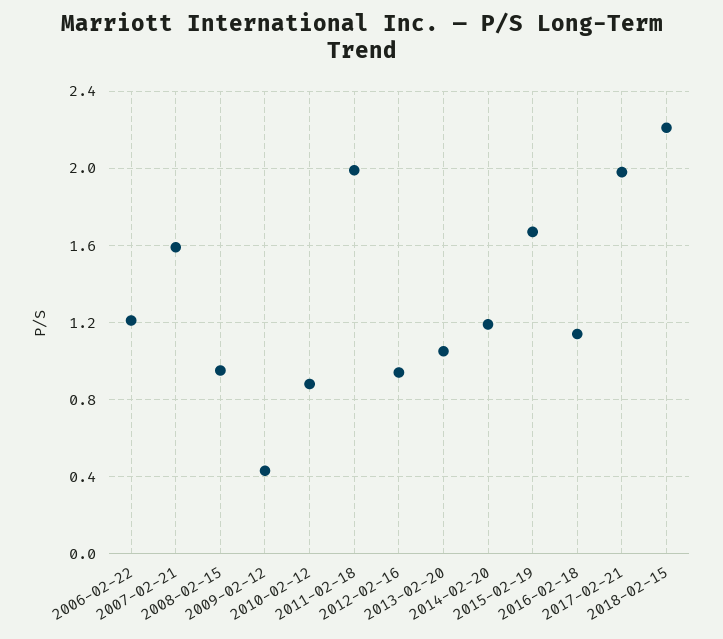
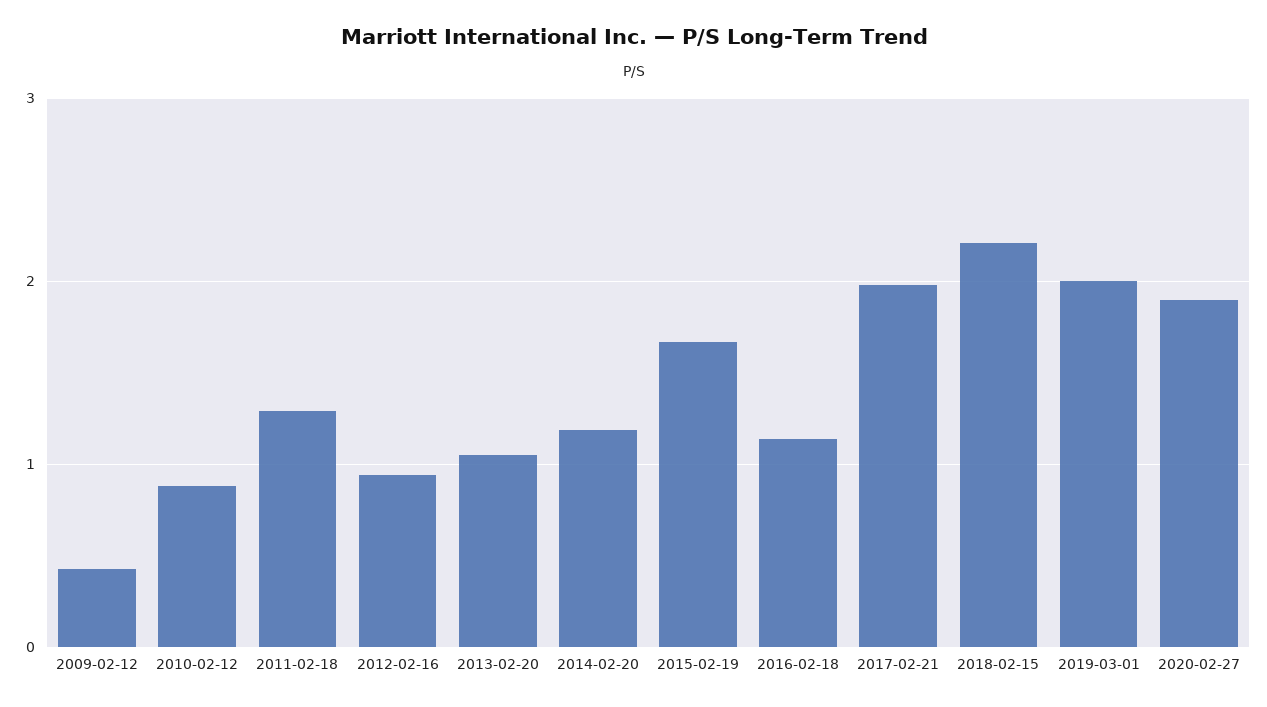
2006-02-22: 1.2 -> none
2007-02-21: 1.6 -> none
2008-02-15: 0.95 -> none
2011-02-18: 2 -> 1.3
2019-03-01: none -> 2
2020-02-27: none -> 1.9

